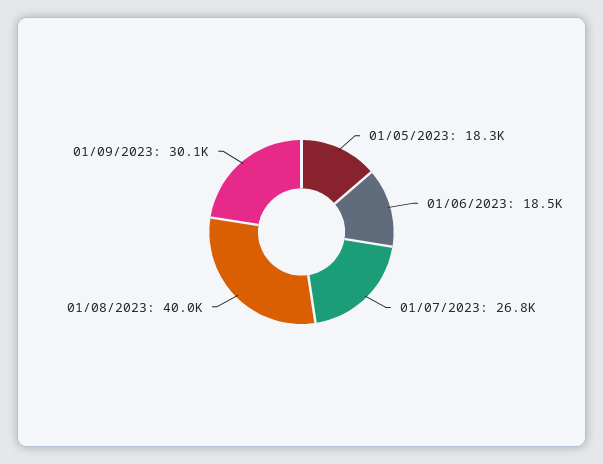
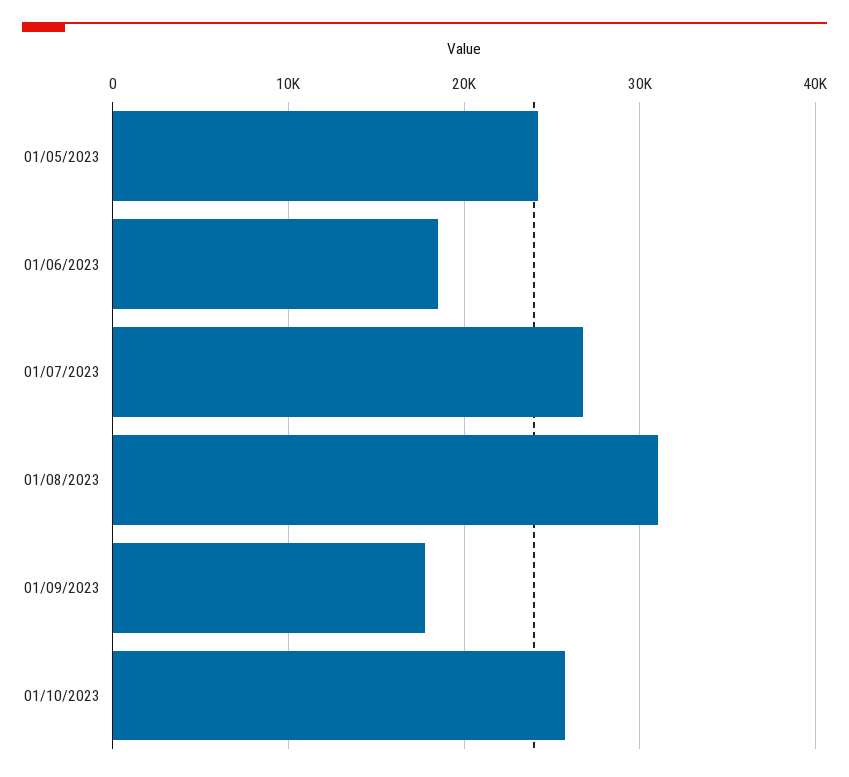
01/05/2023: 18300 -> 24000
01/08/2023: 40000 -> 31000
01/09/2023: 30100 -> 18000
01/10/2023: none -> 26000

